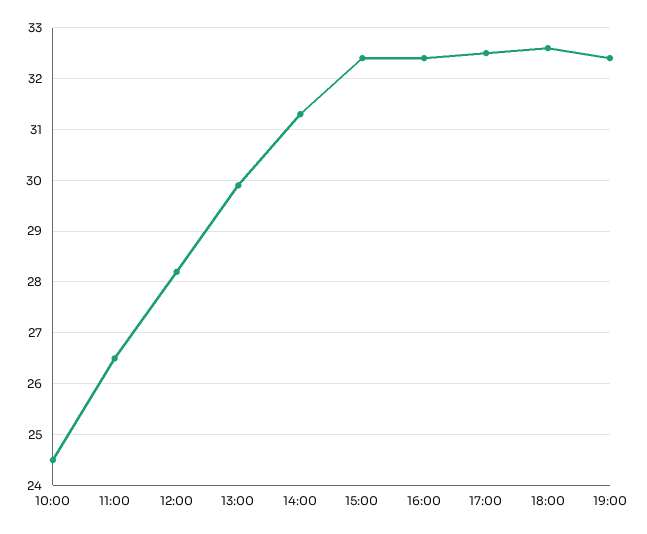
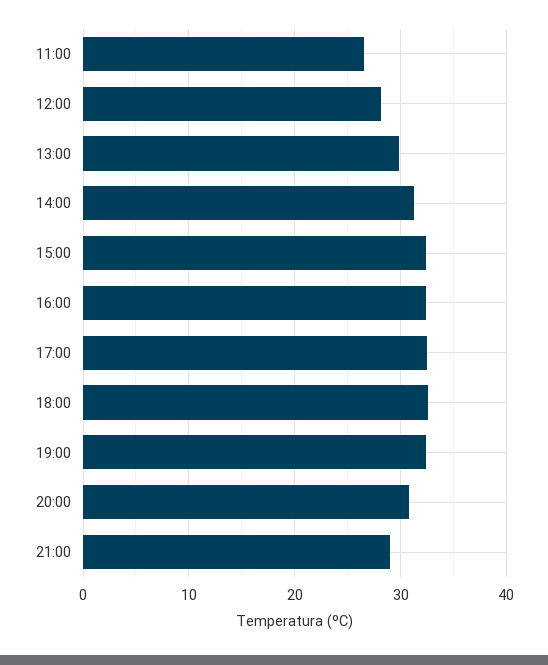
10:00: 24.5 -> none
20:00: none -> 31
21:00: none -> 29

